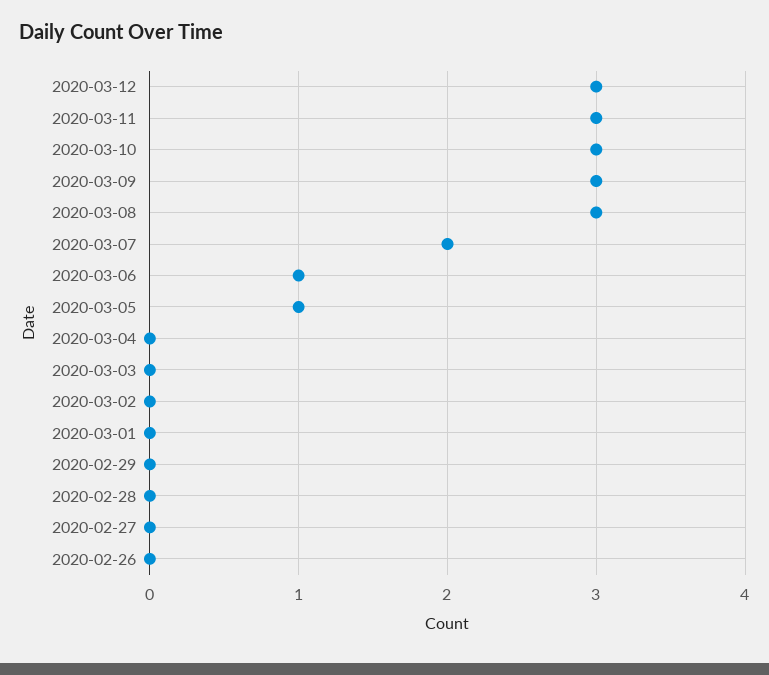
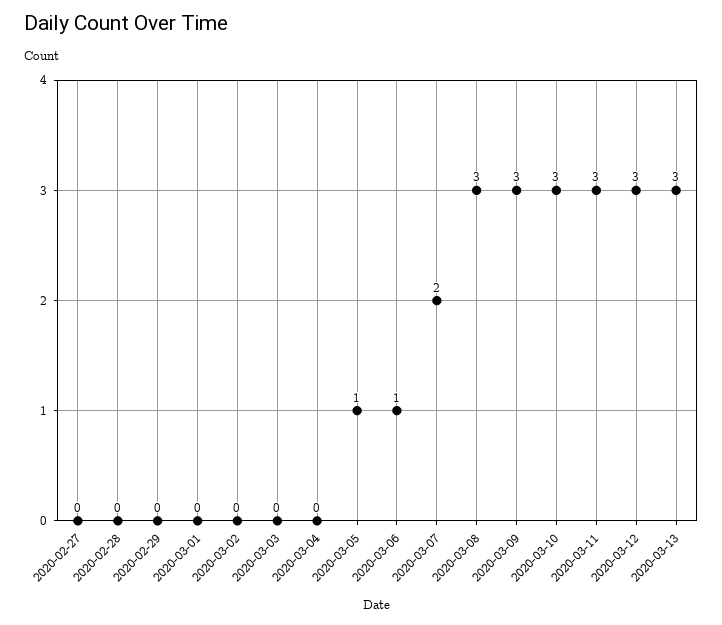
2020-02-26: 0 -> none
2020-03-13: none -> 3

